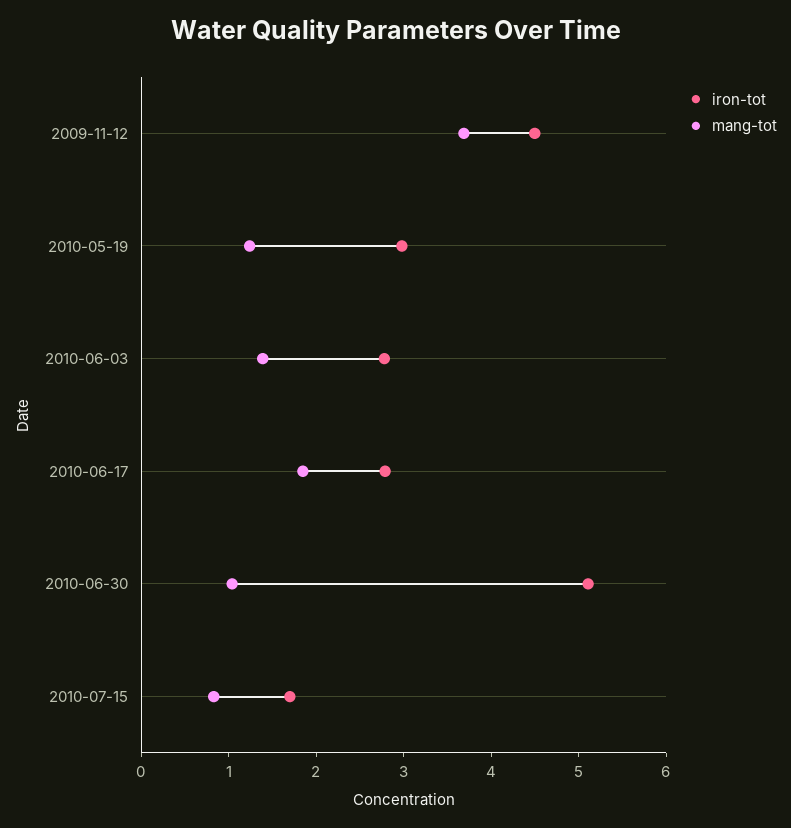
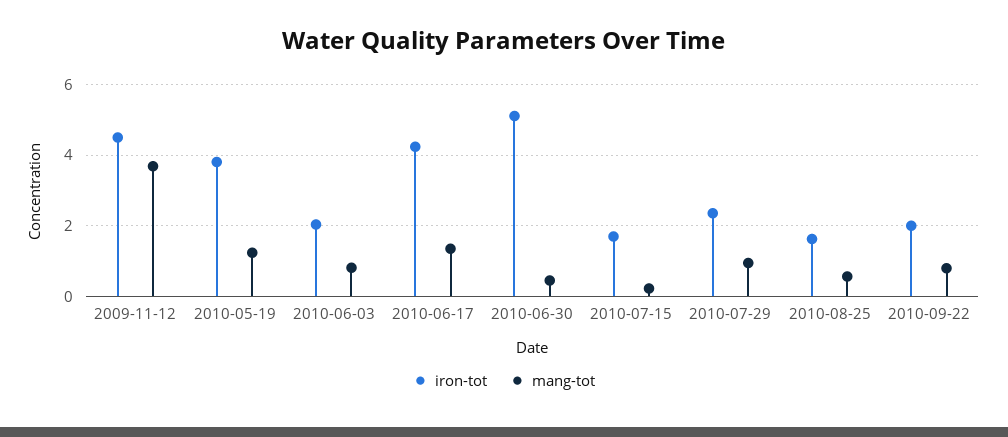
iron-tot, 2010-05-19: 3 -> 3.8
iron-tot, 2010-06-03: 2.8 -> 2
mang-tot, 2010-06-03: 1.4 -> 0.8
iron-tot, 2010-06-17: 2.8 -> 4.2
mang-tot, 2010-06-17: 1.8 -> 1.4
mang-tot, 2010-06-30: 1 -> 0.4
mang-tot, 2010-07-15: 0.8 -> 0.2
iron-tot, 2010-07-29: none -> 2.4
mang-tot, 2010-07-29: none -> 1
iron-tot, 2010-08-25: none -> 1.6
mang-tot, 2010-08-25: none -> 0.6
iron-tot, 2010-09-22: none -> 2
mang-tot, 2010-09-22: none -> 0.8

